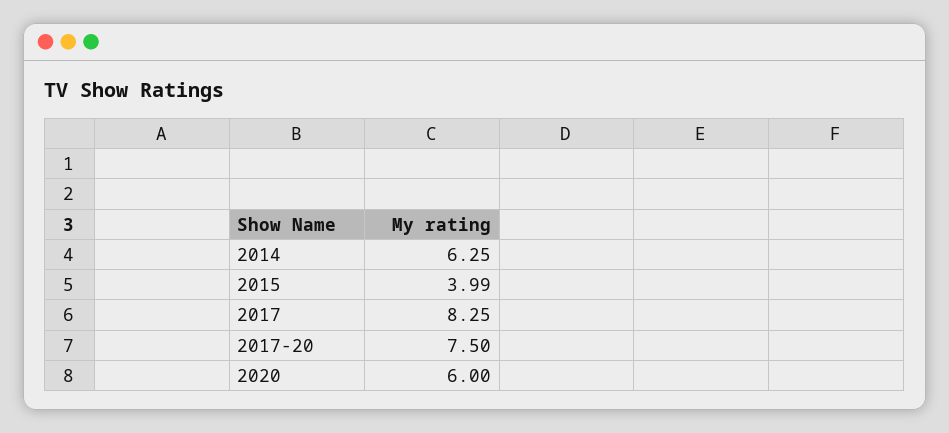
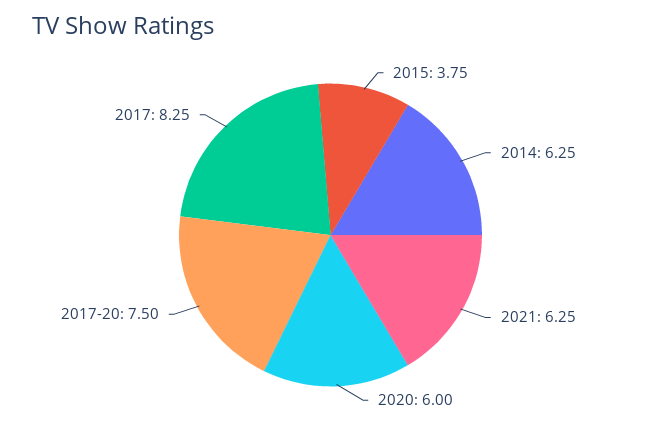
2015: 3.99 -> 3.75
2021: none -> 6.25

